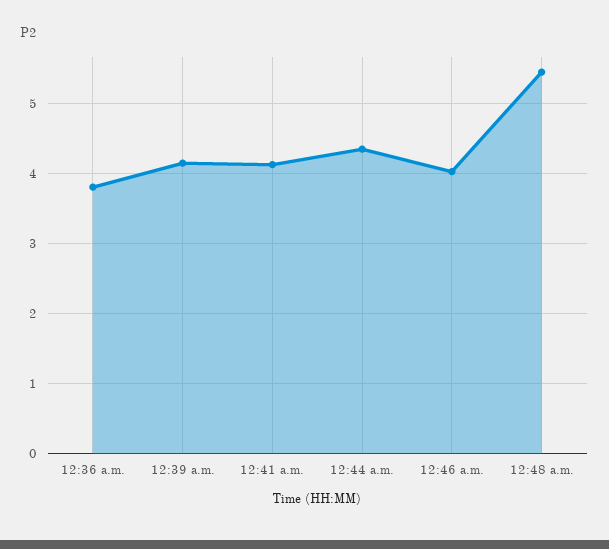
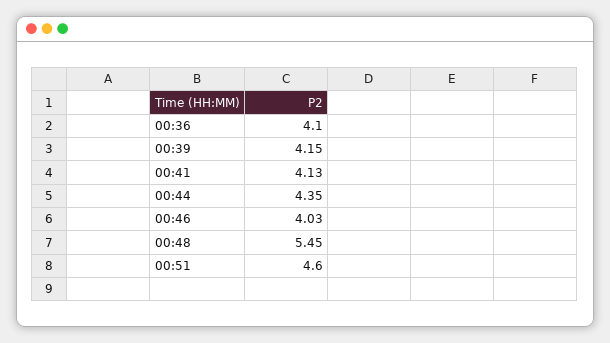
12:36 a.m.: 3.8 -> 4.1
00:51: none -> 4.6

